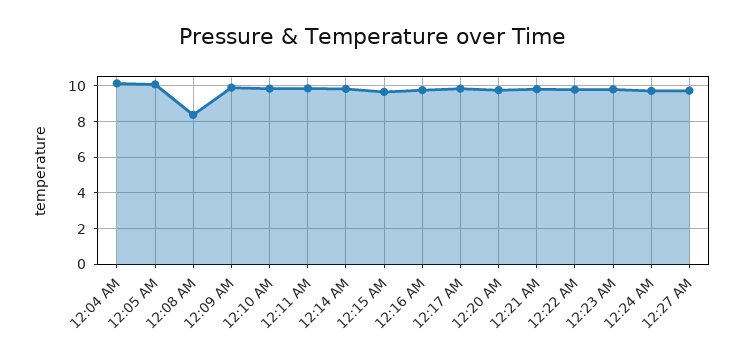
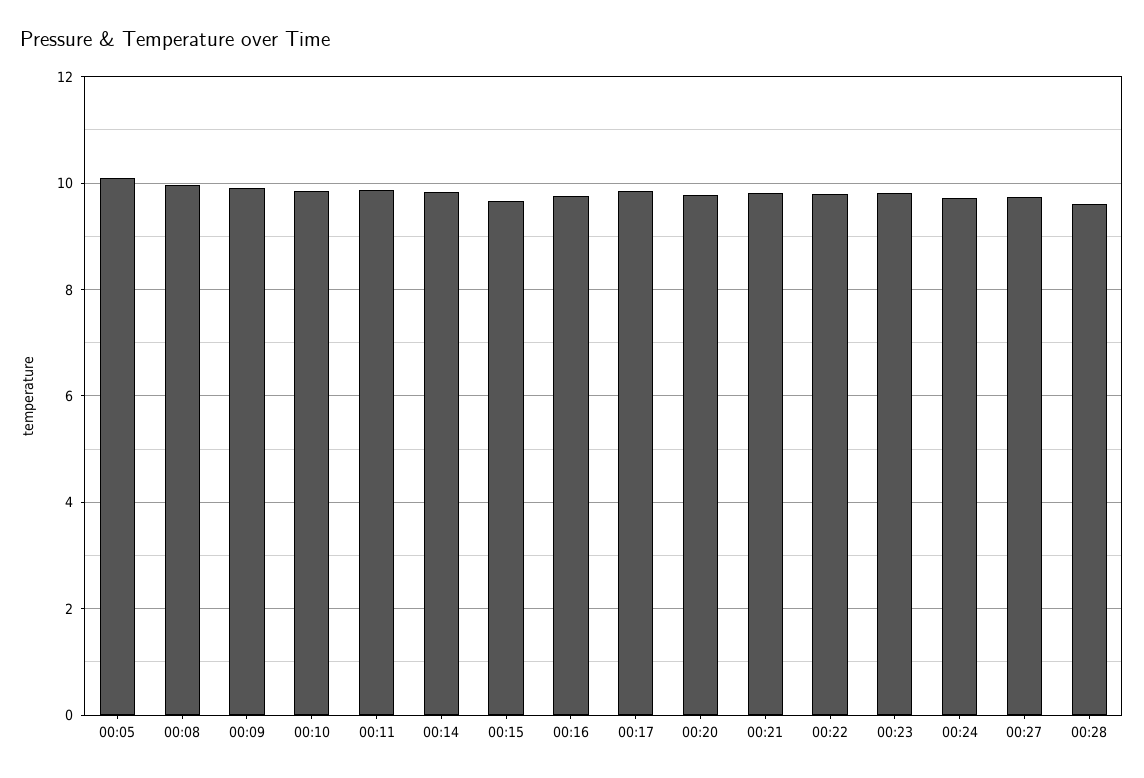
12:04 AM: 10 -> none
12:08 AM: 8.5 -> 10
00:28: none -> 9.6

